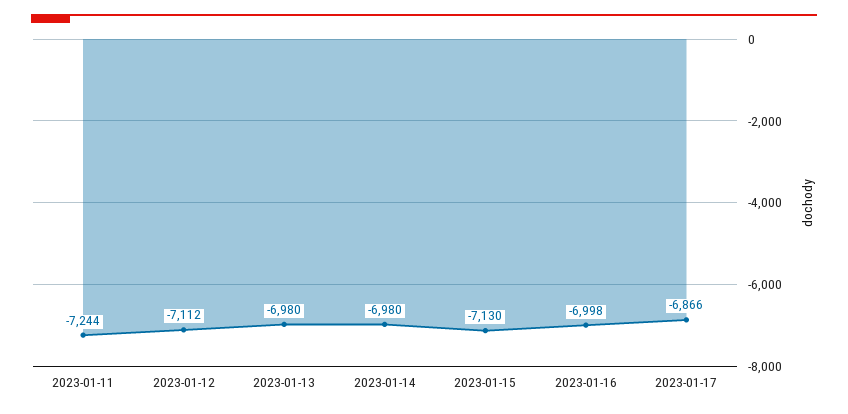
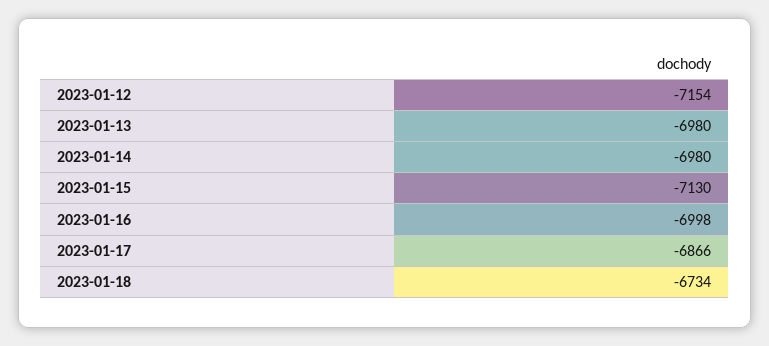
2023-01-11: -7244 -> none
2023-01-12: -7112 -> -7154
2023-01-18: none -> -6734

